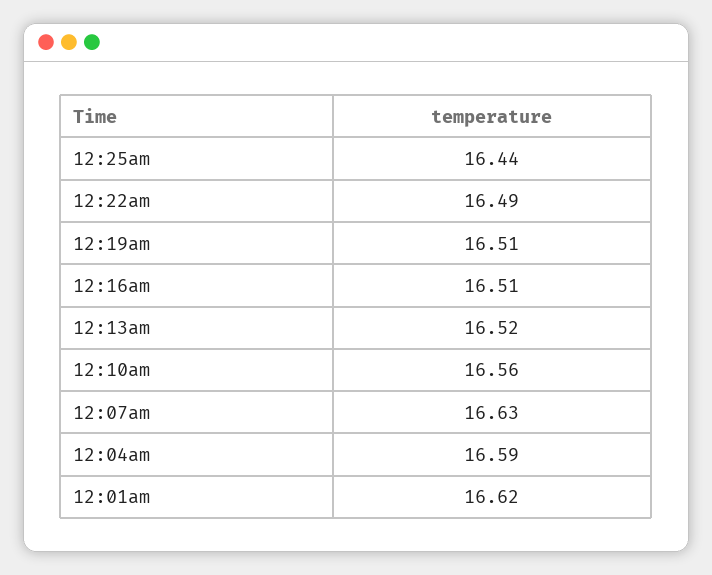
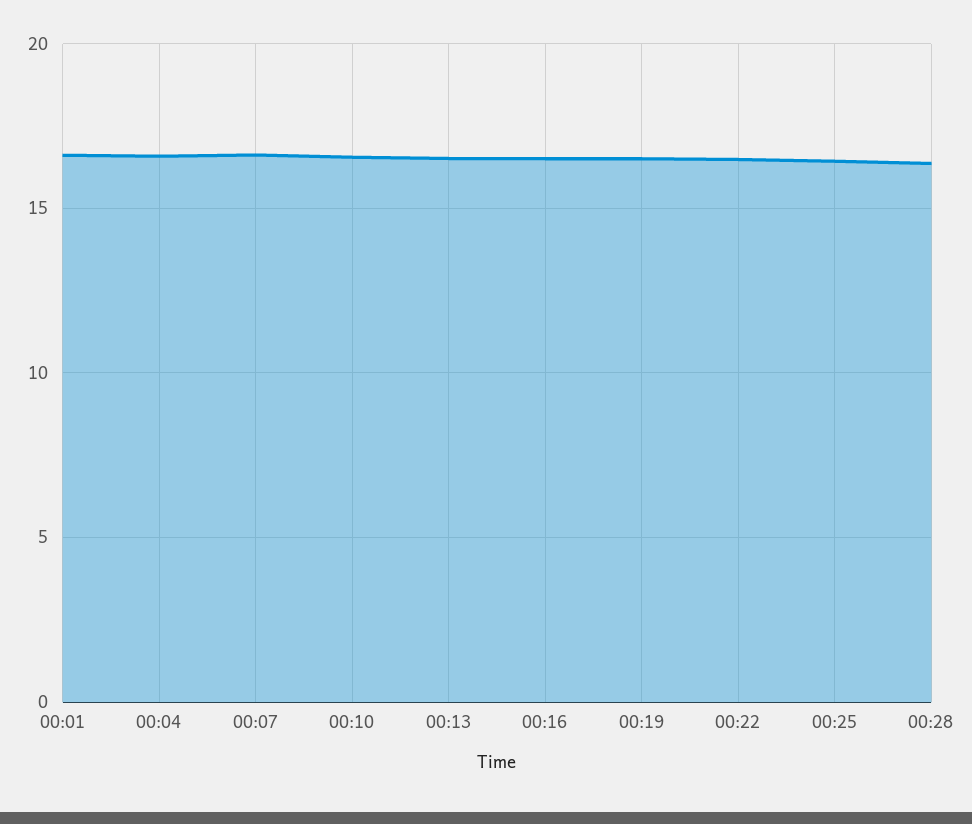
00:28: none -> 16.5

